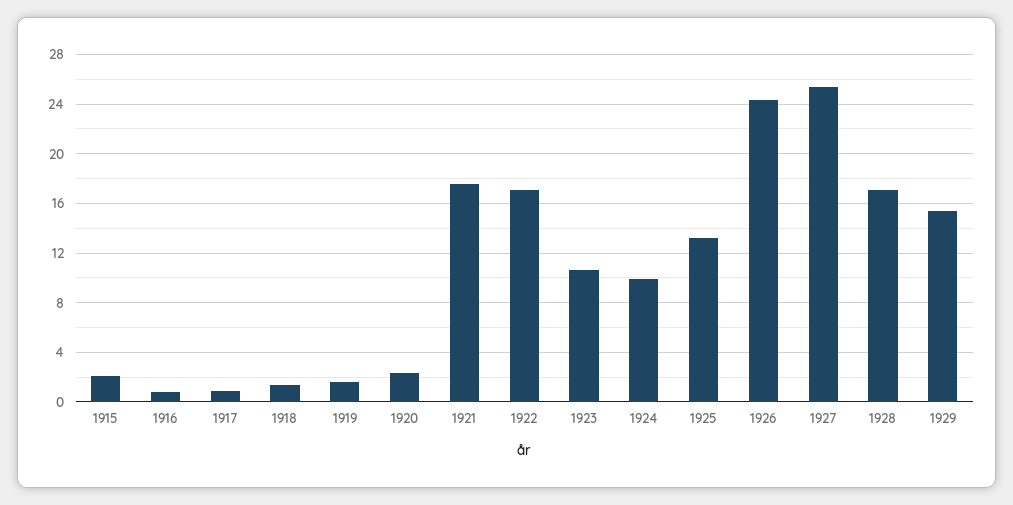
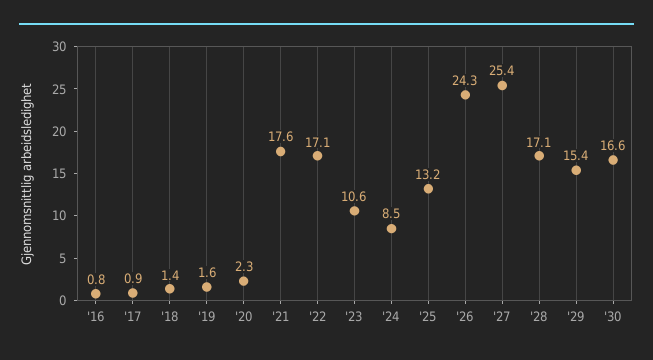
1915: 2 -> none
1924: 10 -> 8.5
'30: none -> 16.6

